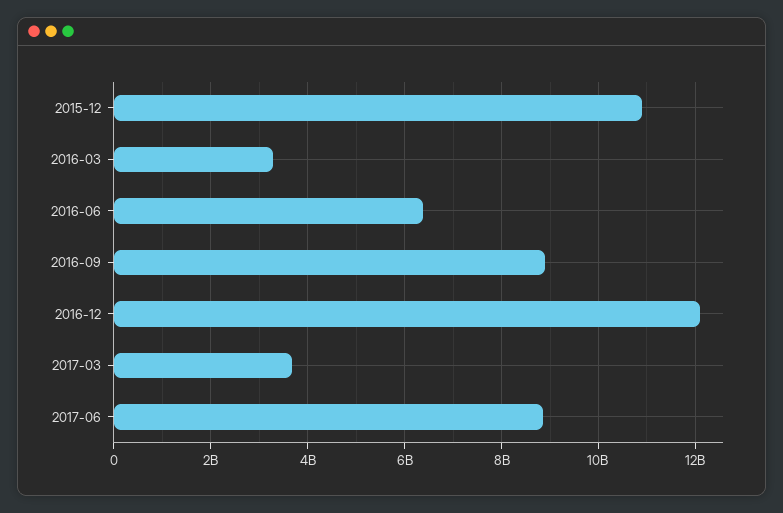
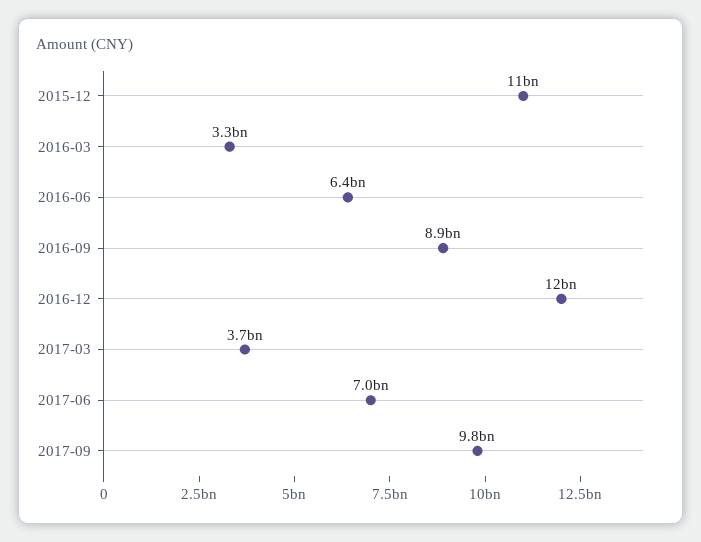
2017-06: 8800000000 -> 7000000000
2017-09: none -> 9800000000

